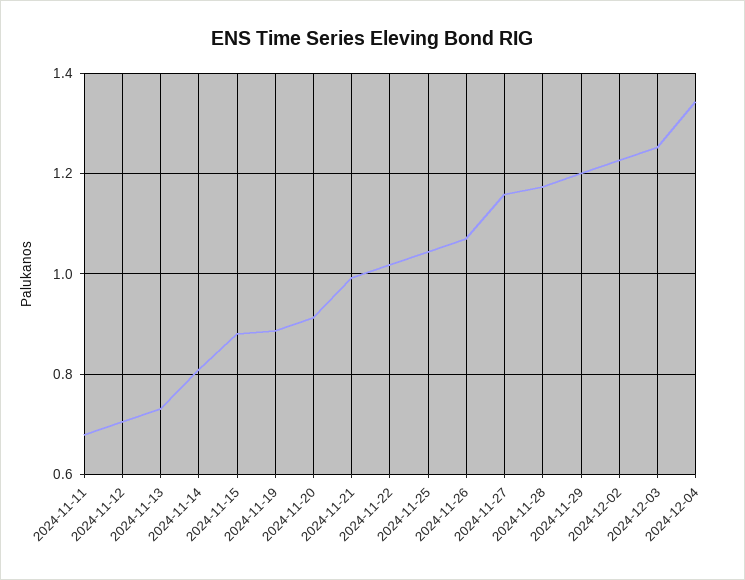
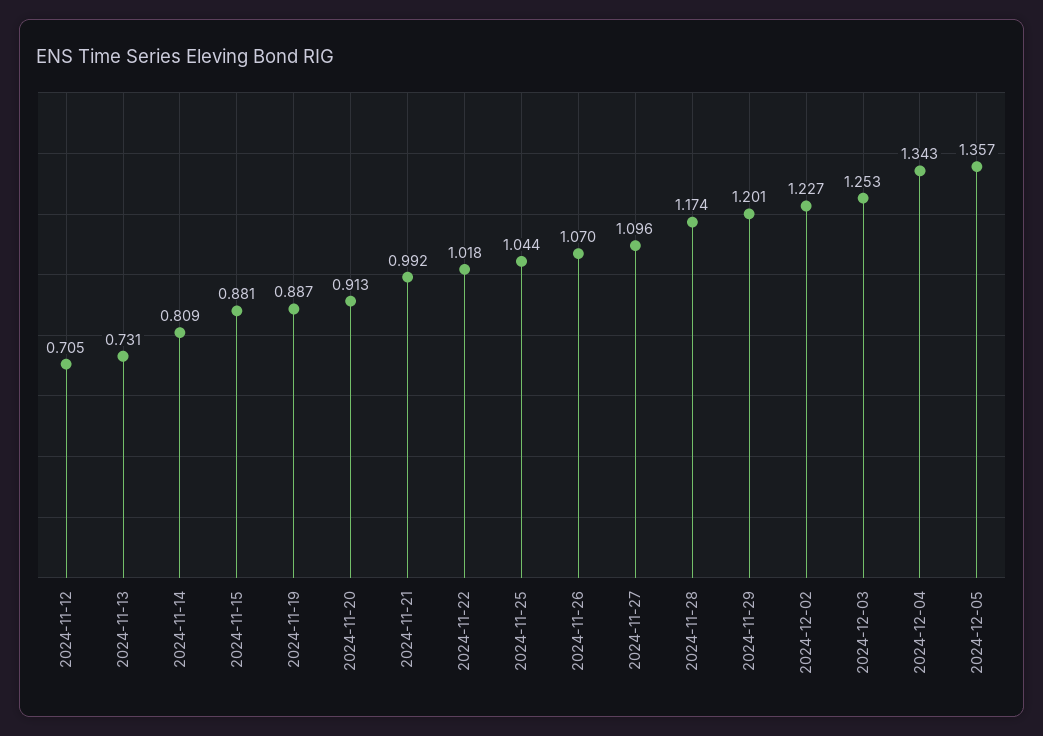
2024-11-11: 0.68 -> none
2024-11-27: 1.16 -> 1.096
2024-12-05: none -> 1.357

